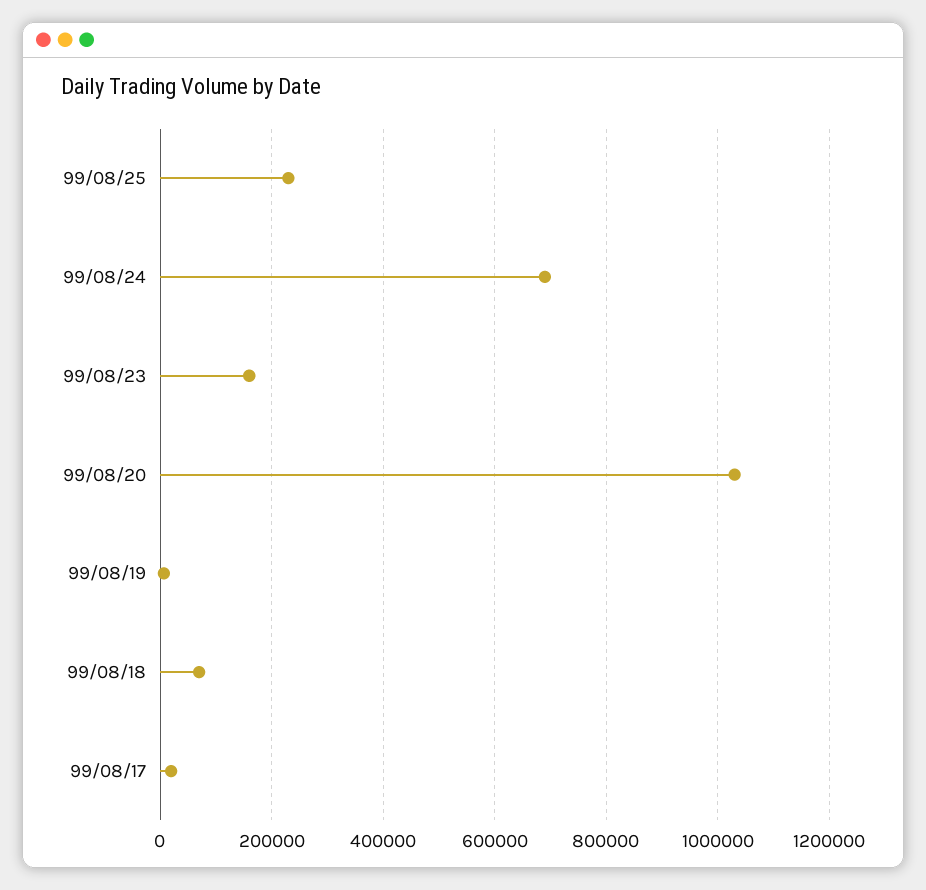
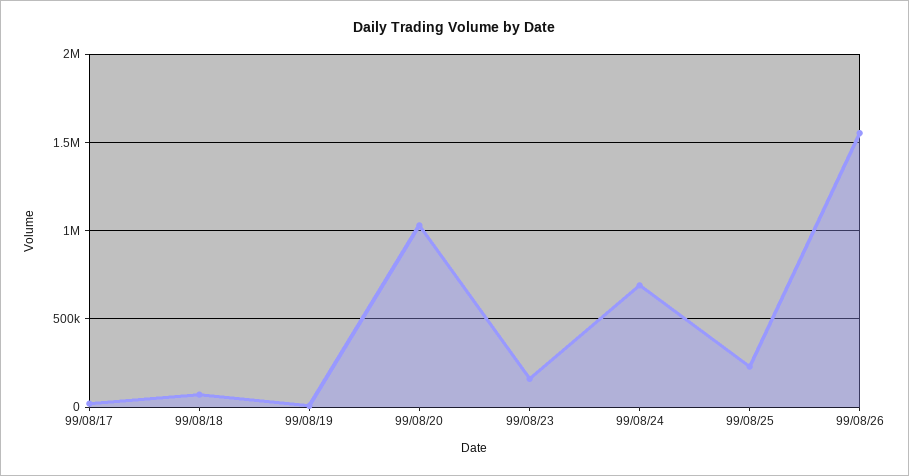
99/08/26: none -> 1550000

